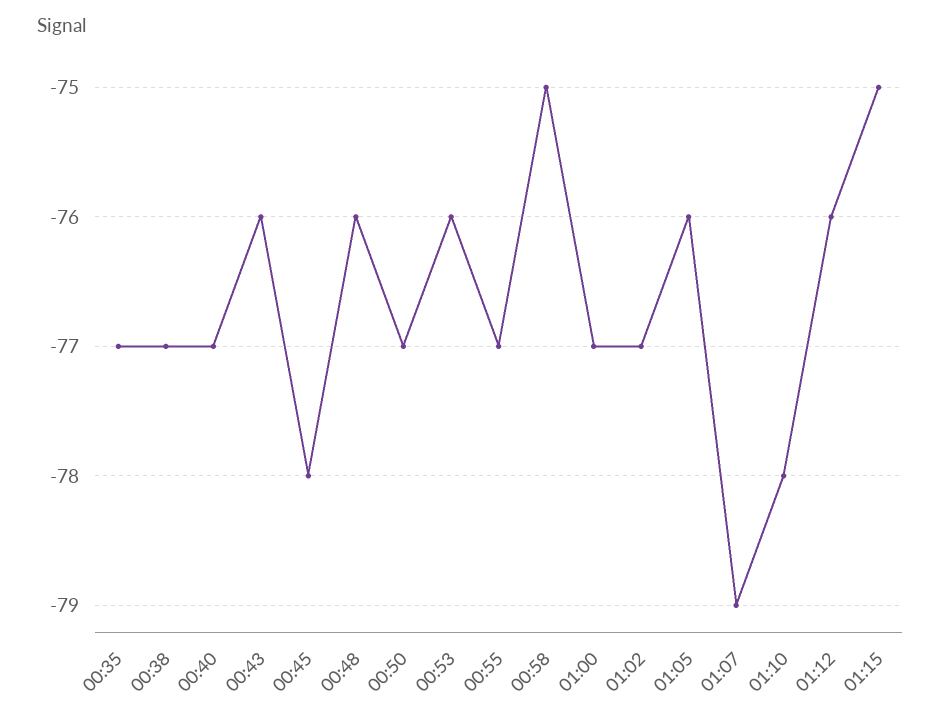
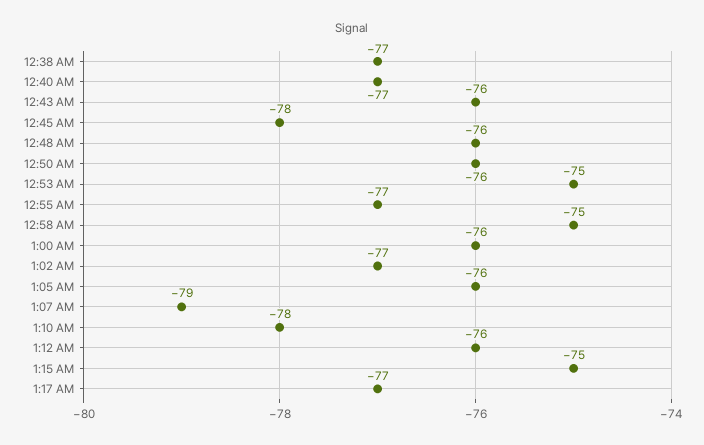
00:35: -77 -> none
00:50: -77 -> -76
00:53: -76 -> -75
01:00: -77 -> -76
1:17 AM: none -> -77

